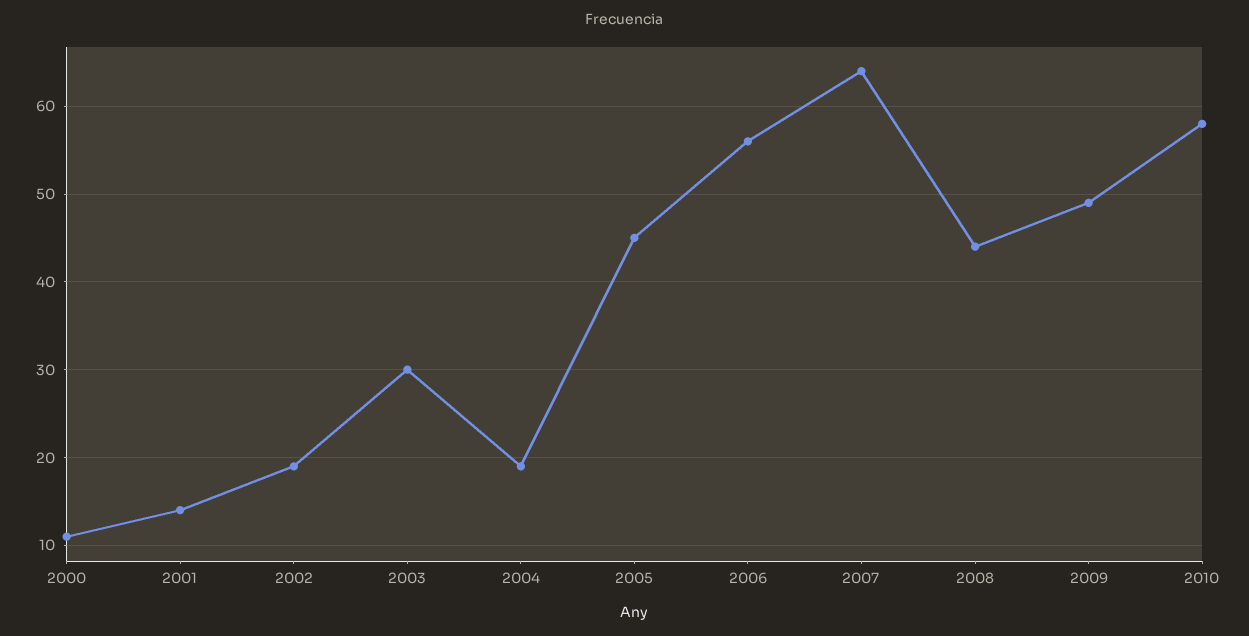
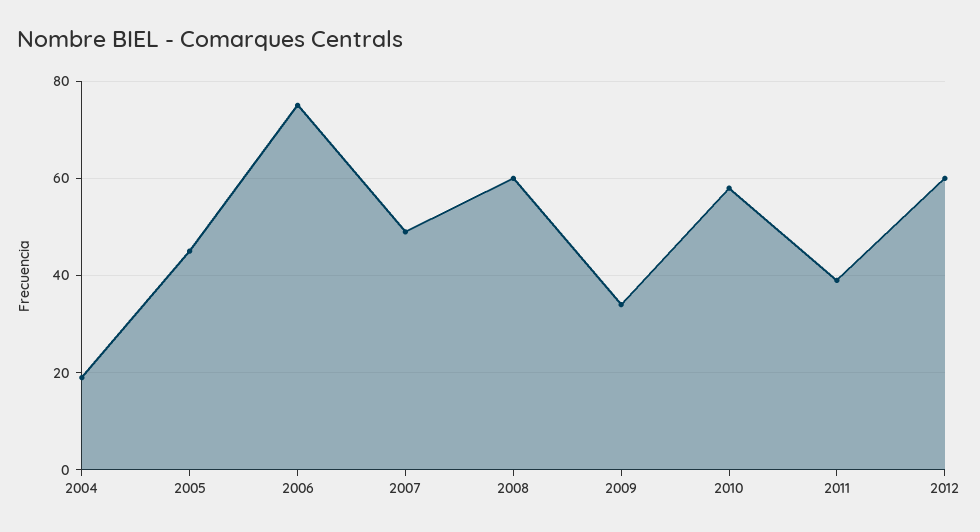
2000: 11 -> none
2001: 14 -> none
2002: 19 -> none
2003: 30 -> none
2006: 56 -> 75
2007: 64 -> 50
2008: 44 -> 60
2009: 49 -> 35
2011: none -> 40
2012: none -> 60

